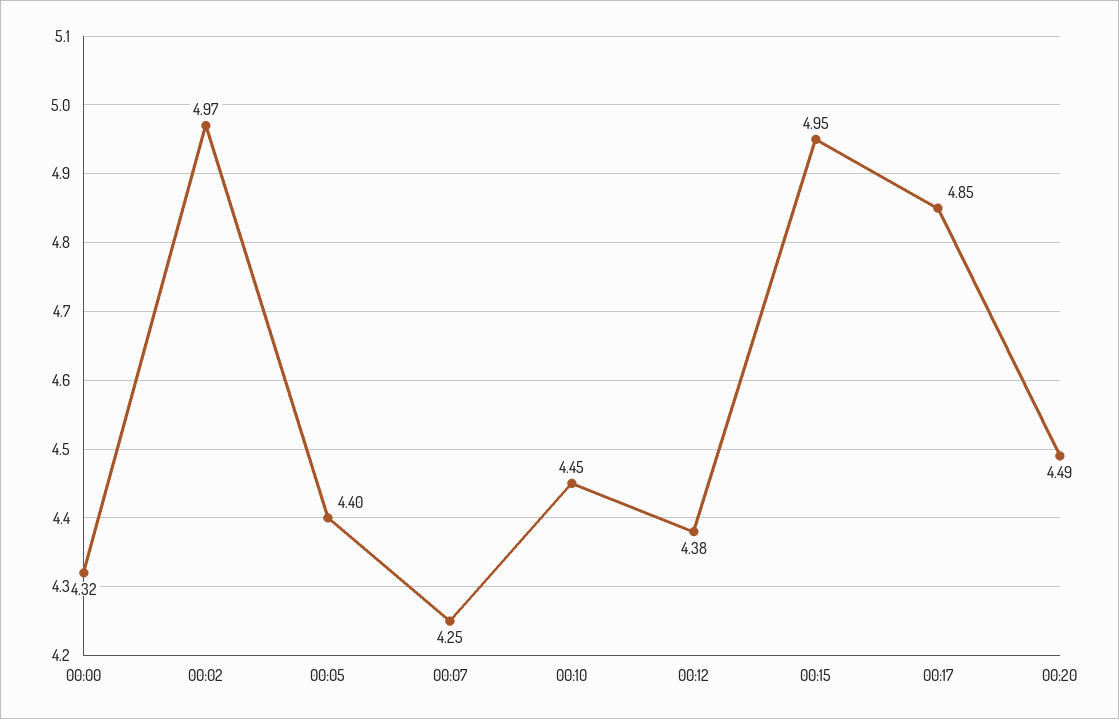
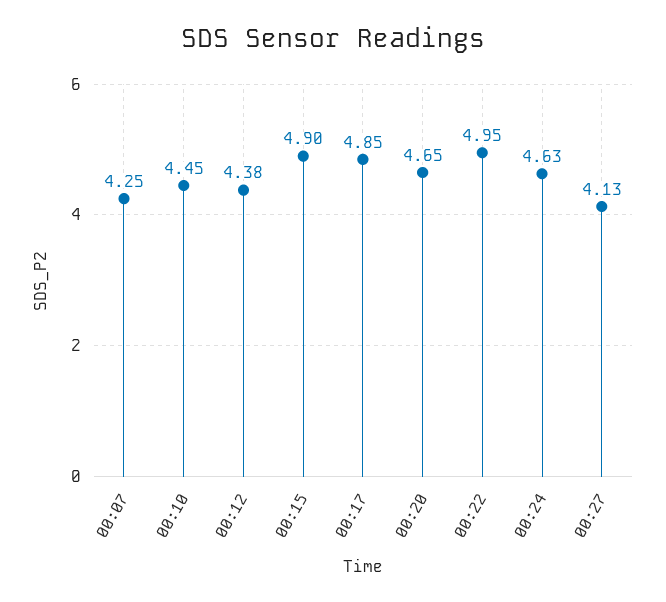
00:00: 4.32 -> none
00:02: 4.97 -> none
00:05: 4.4 -> none
00:15: 4.95 -> 4.9
00:20: 4.49 -> 4.65
00:22: none -> 4.95
00:24: none -> 4.63
00:27: none -> 4.13

